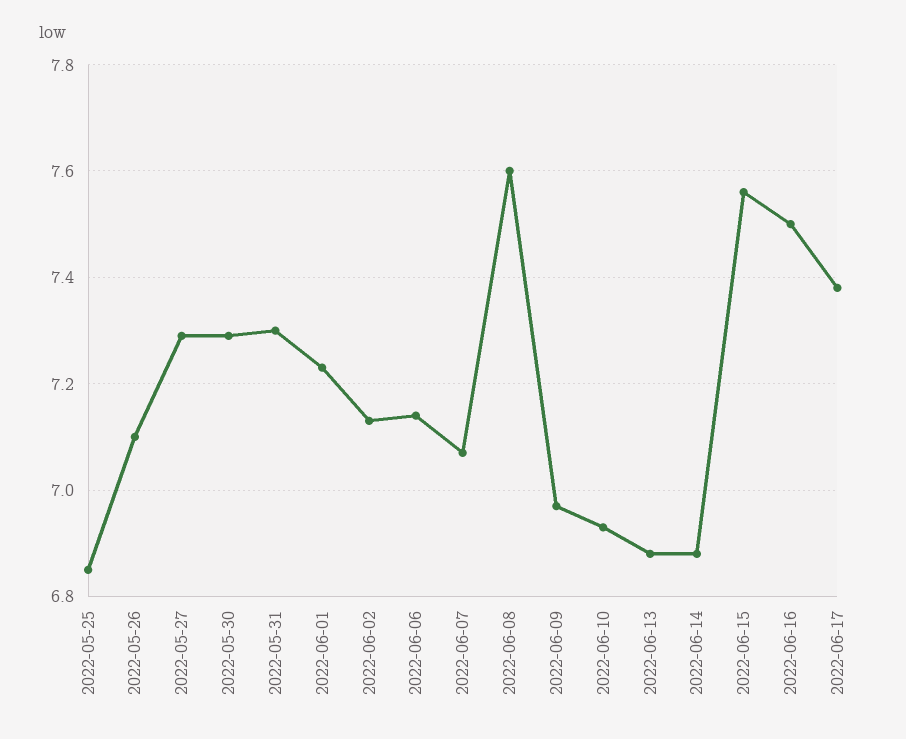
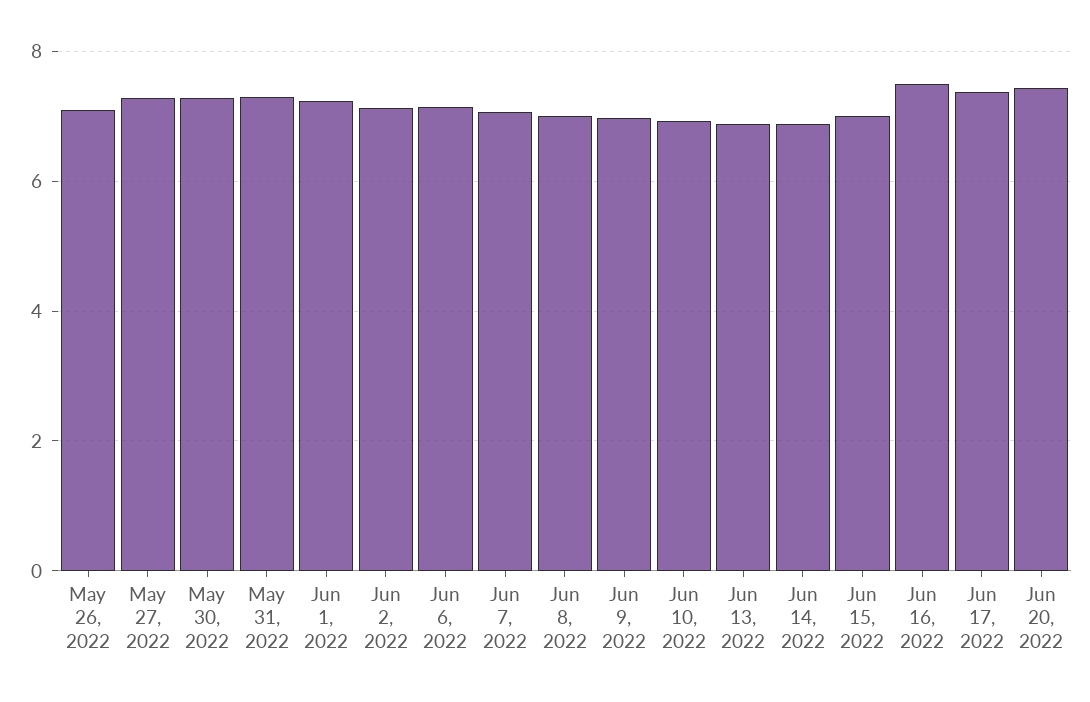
2022-05-25: 6.85 -> none
2022-06-08: 7.6 -> 7
2022-06-15: 7.55 -> 7
Jun 20, 2022: none -> 7.4

